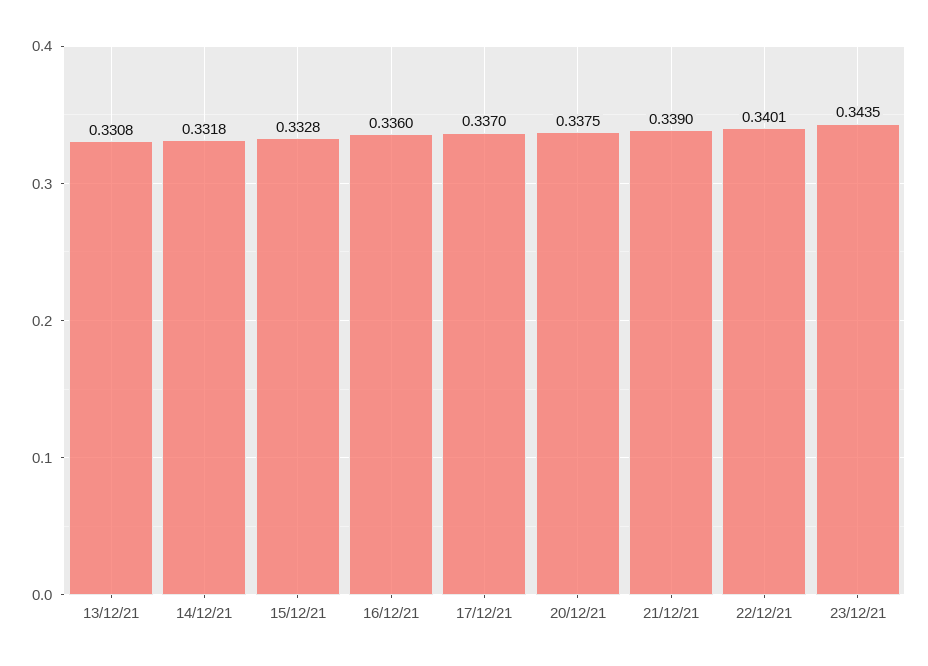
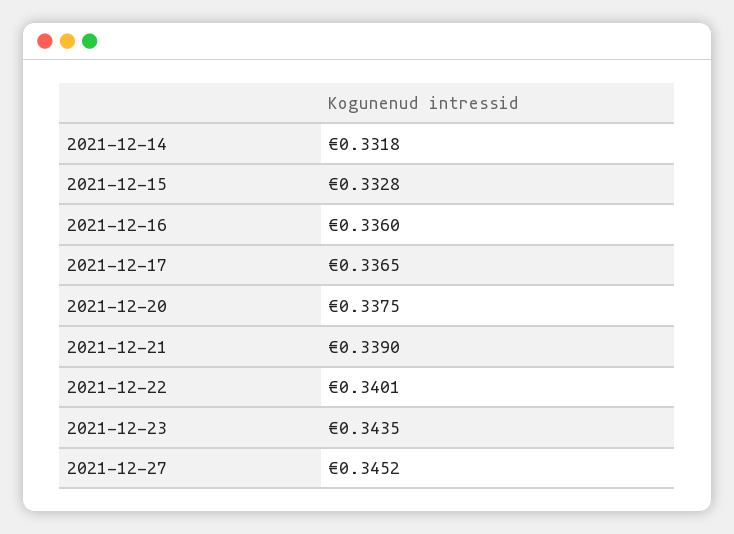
13/12/21: 0.3308 -> none
17/12/21: 0.337 -> 0.3365
2021-12-27: none -> 0.3452

